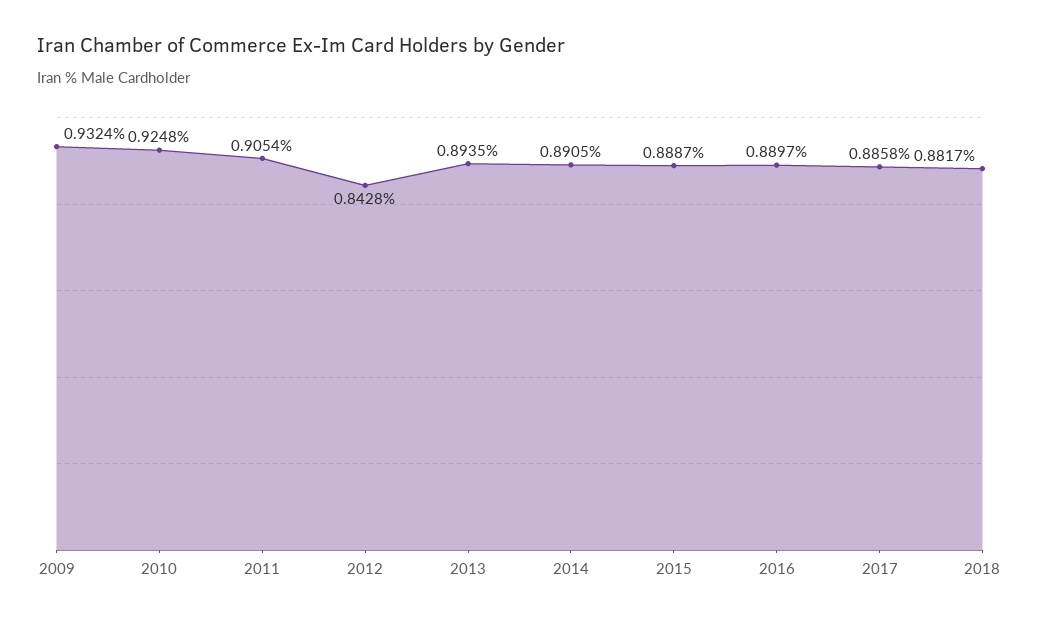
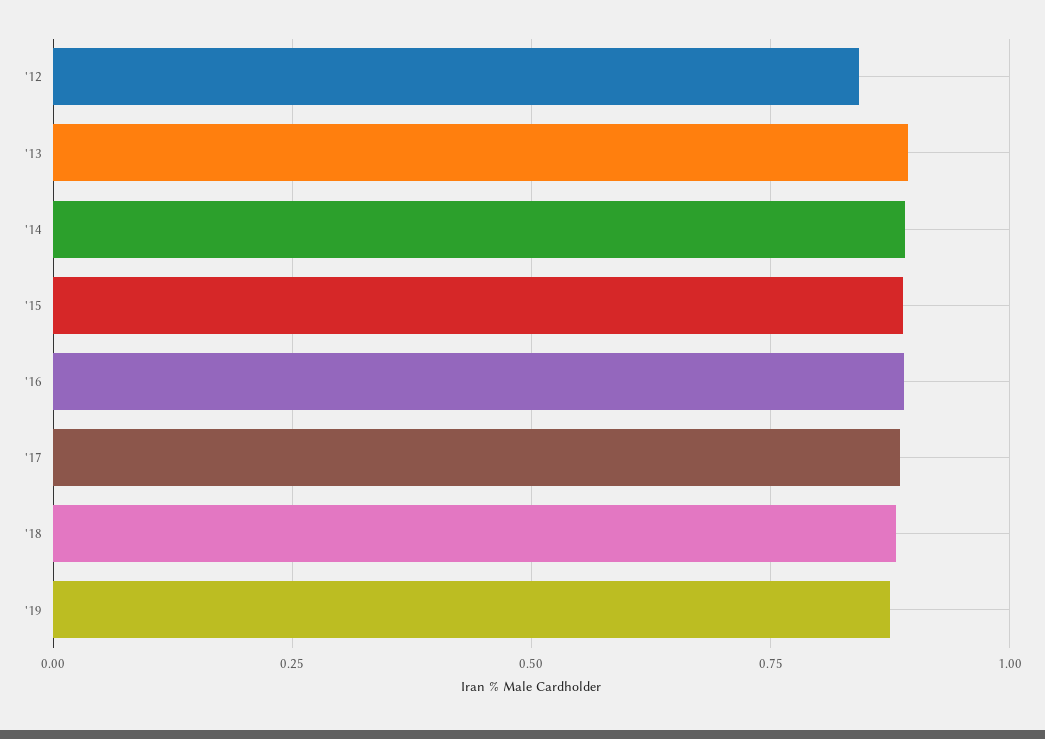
2009: 0.9324 -> none
2010: 0.9248 -> none
2011: 0.9054 -> none
'19: none -> 0.875

